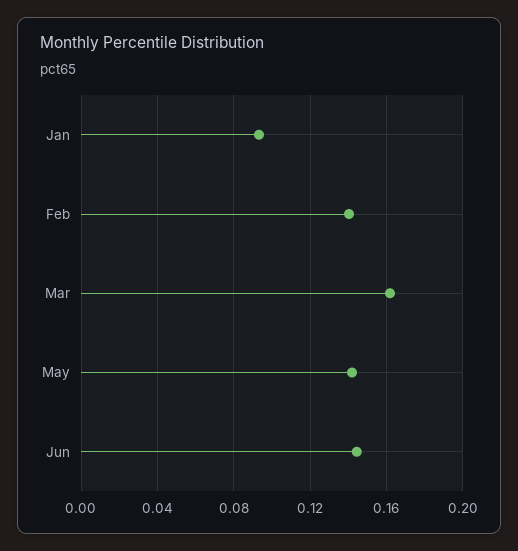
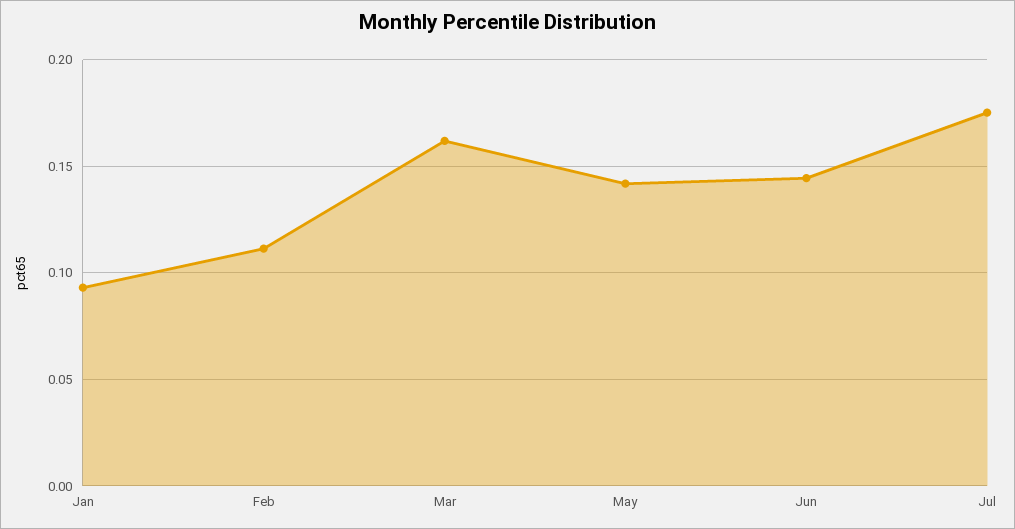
Feb: 0.14 -> 0.11
Jul: none -> 0.175

